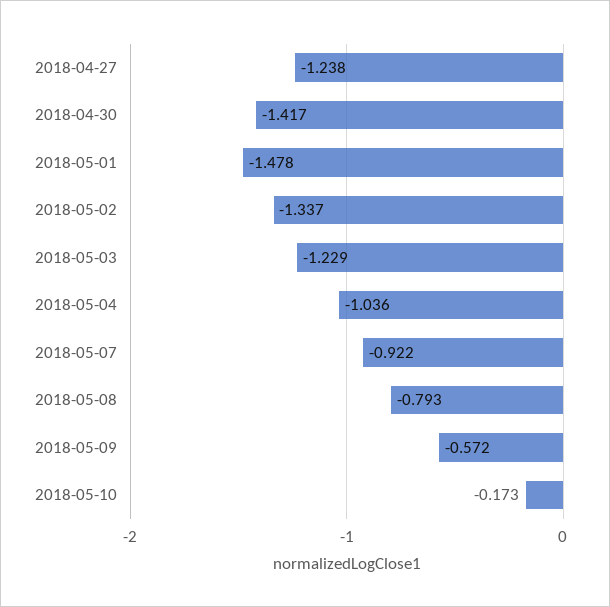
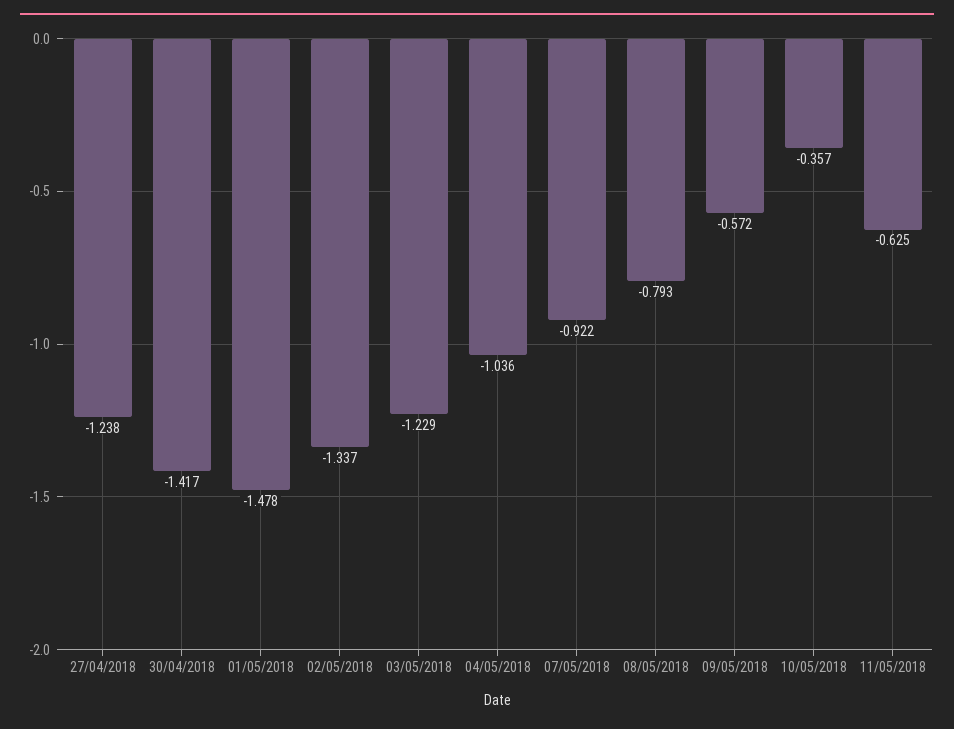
2018-05-10: -0.173 -> -0.357
11/05/2018: none -> -0.625

